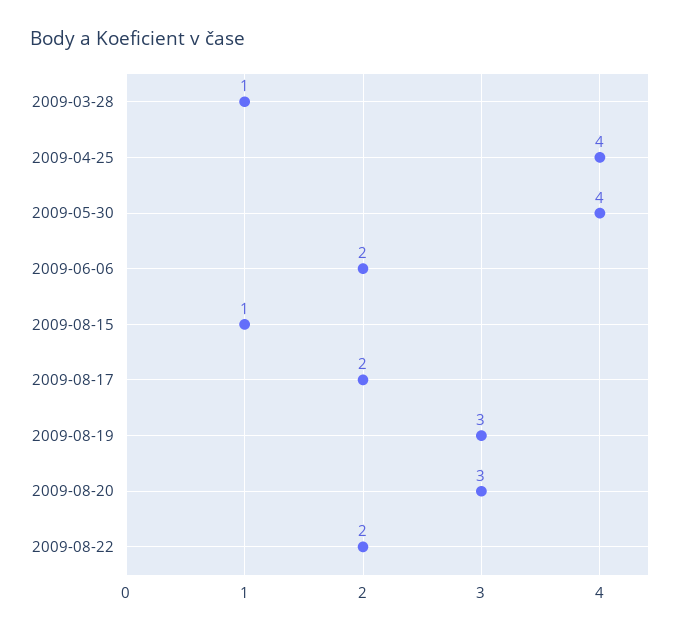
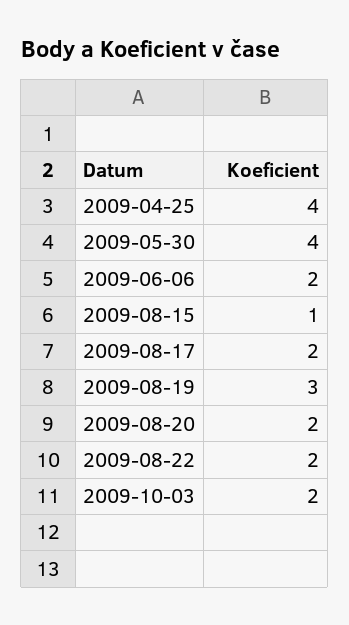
2009-03-28: 1 -> none
2009-08-20: 3 -> 2
2009-10-03: none -> 2

